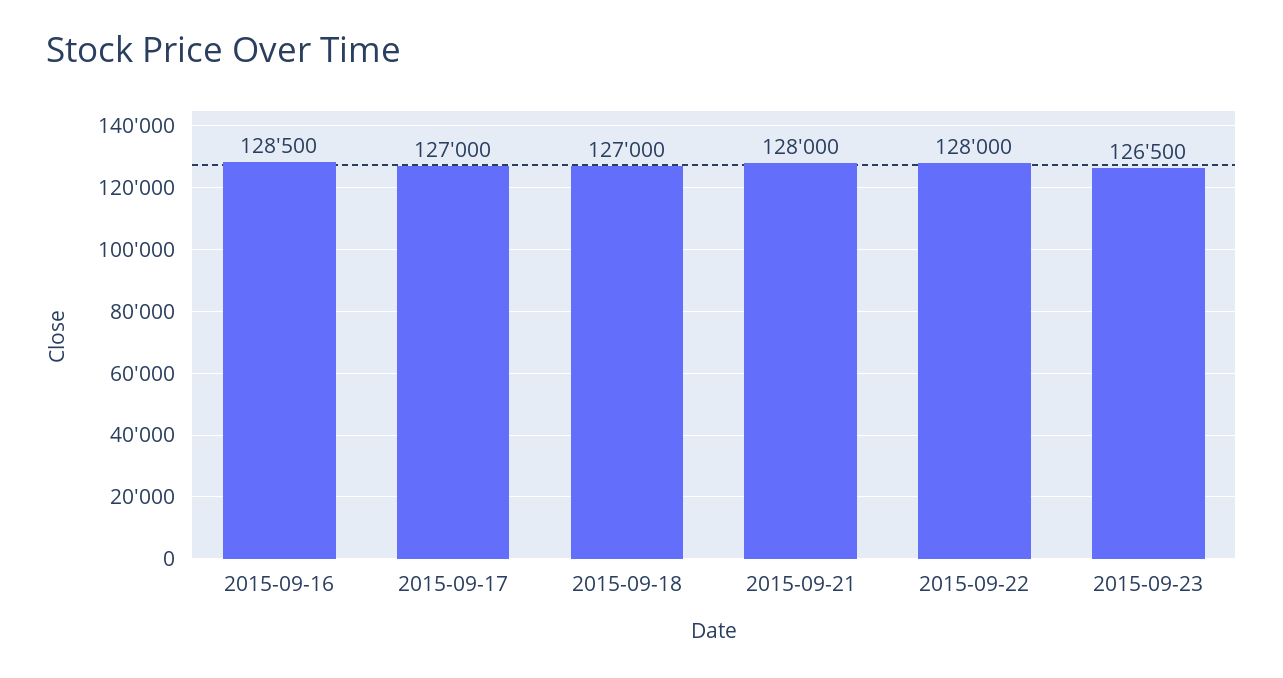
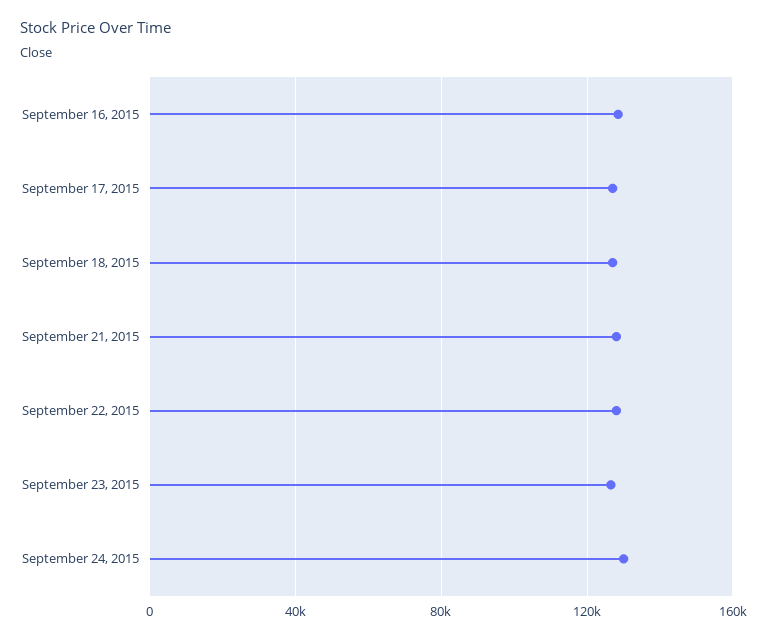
September 24, 2015: none -> 130000

